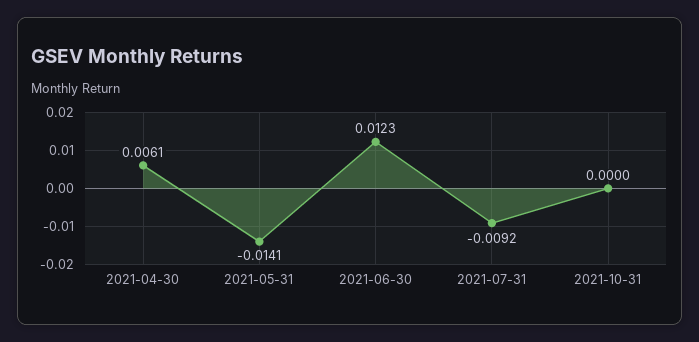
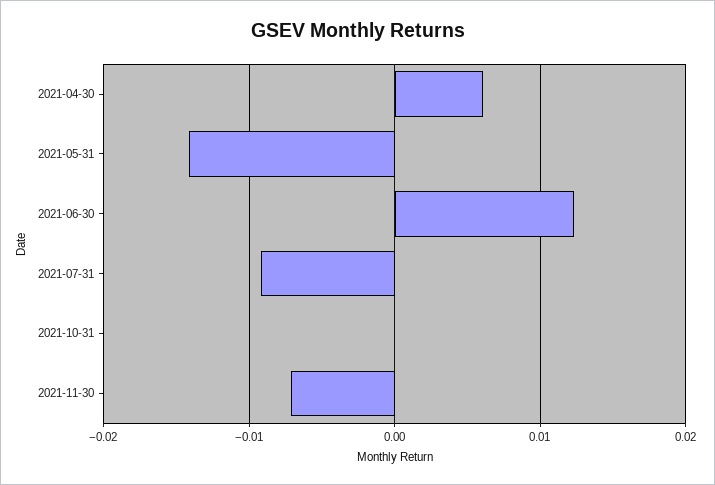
2021-11-30: none -> -0.007

